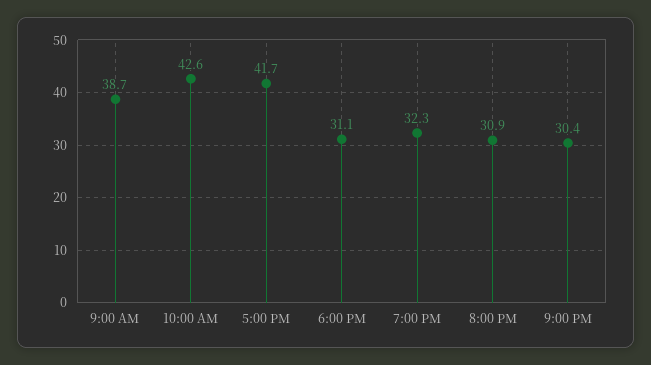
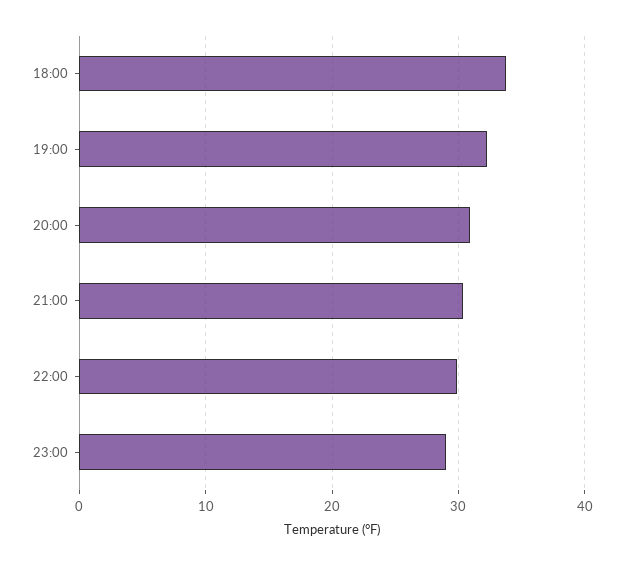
9:00 AM: 38.7 -> none
10:00 AM: 42.6 -> none
5:00 PM: 41.7 -> none
6:00 PM: 31.1 -> 34
22:00: none -> 30
23:00: none -> 29

